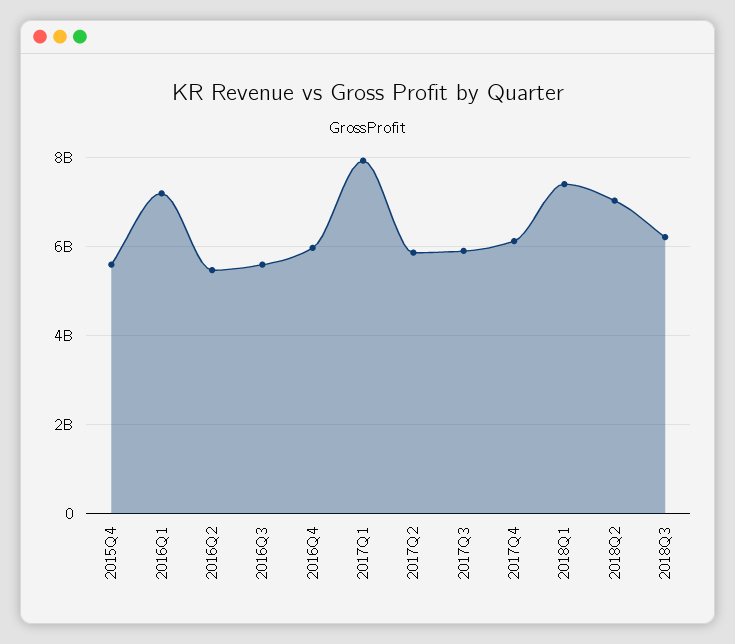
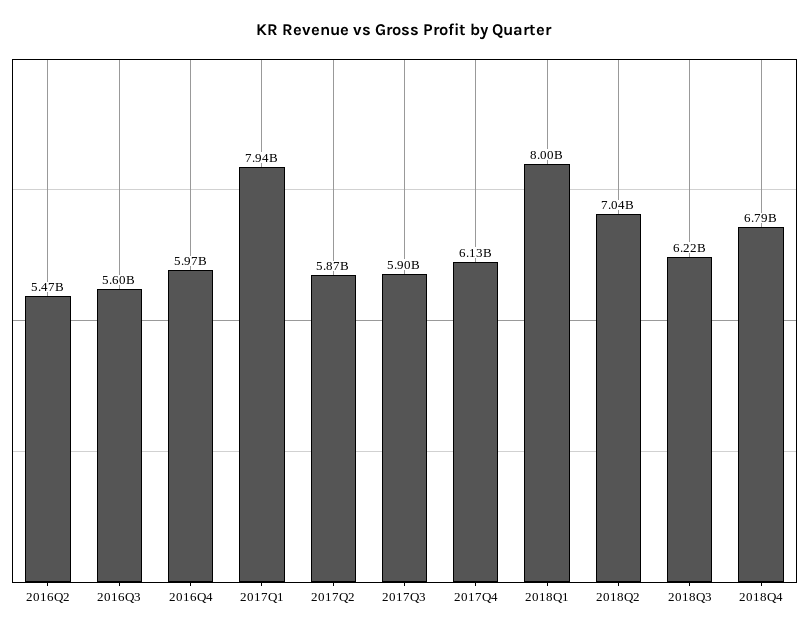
2015Q4: 5600000000 -> none
2016Q1: 7200000000 -> none
2018Q1: 7400000000 -> 8000000000
2018Q4: none -> 6790000000

